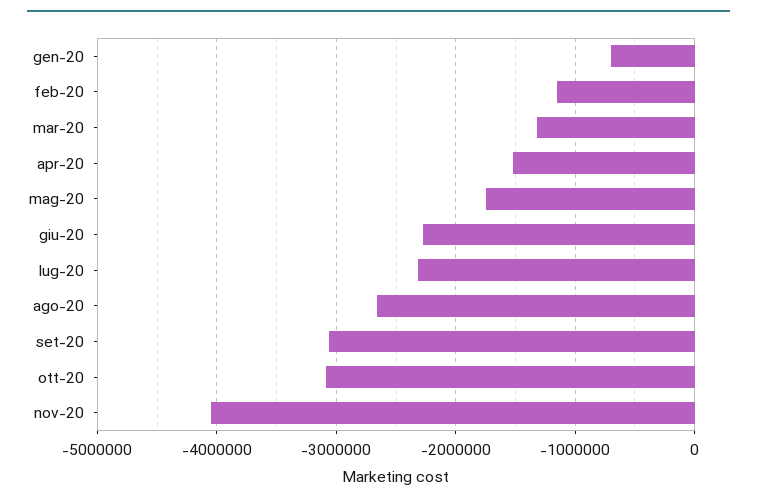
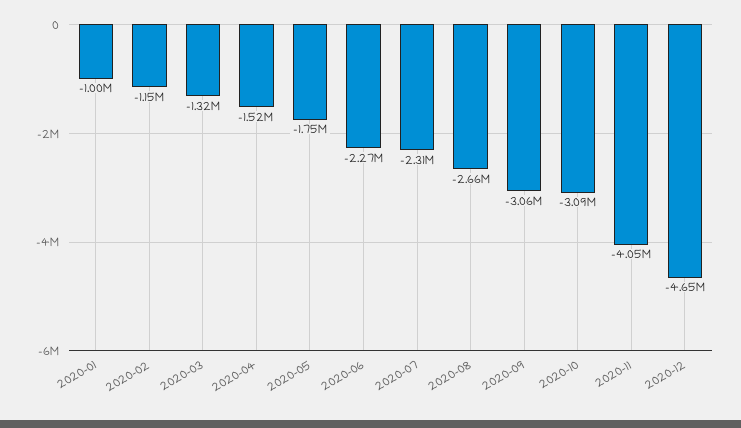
gen-20: -700000 -> -1000000
2020-12: none -> -4650000

